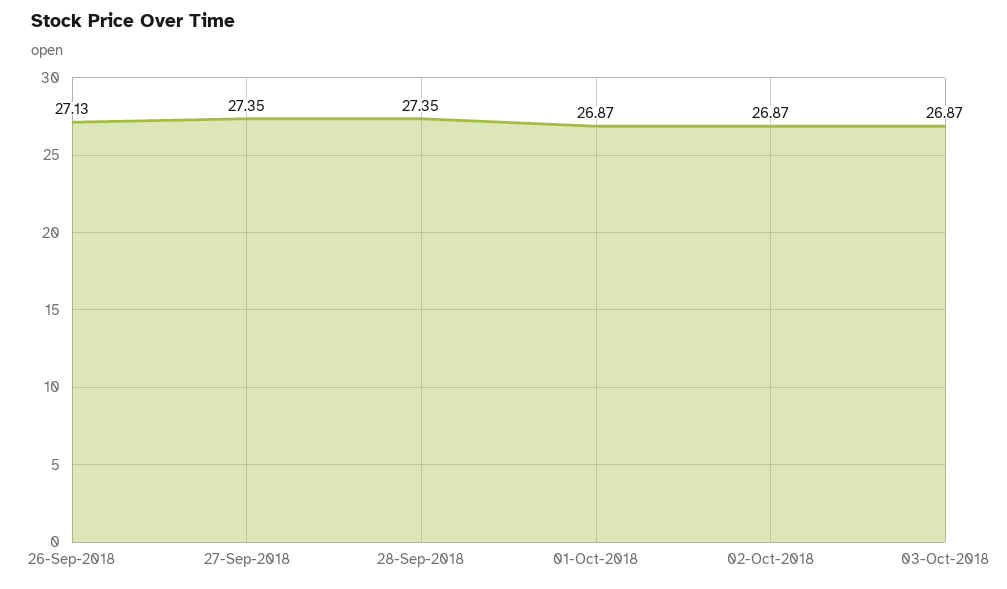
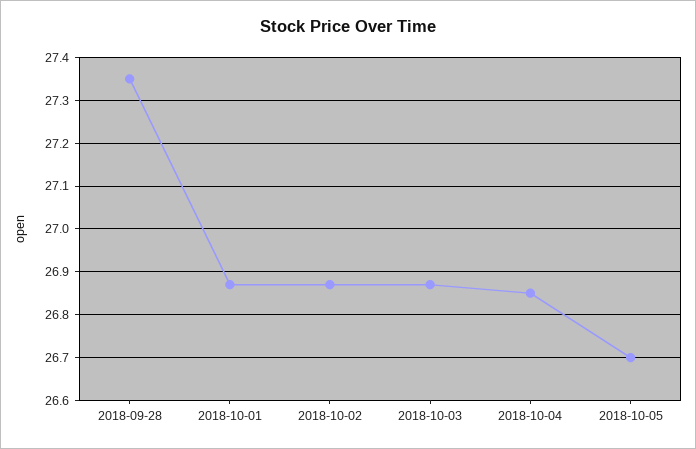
26-Sep-2018: 27.13 -> none
27-Sep-2018: 27.35 -> none
2018-10-04: none -> 26.85
2018-10-05: none -> 26.7

